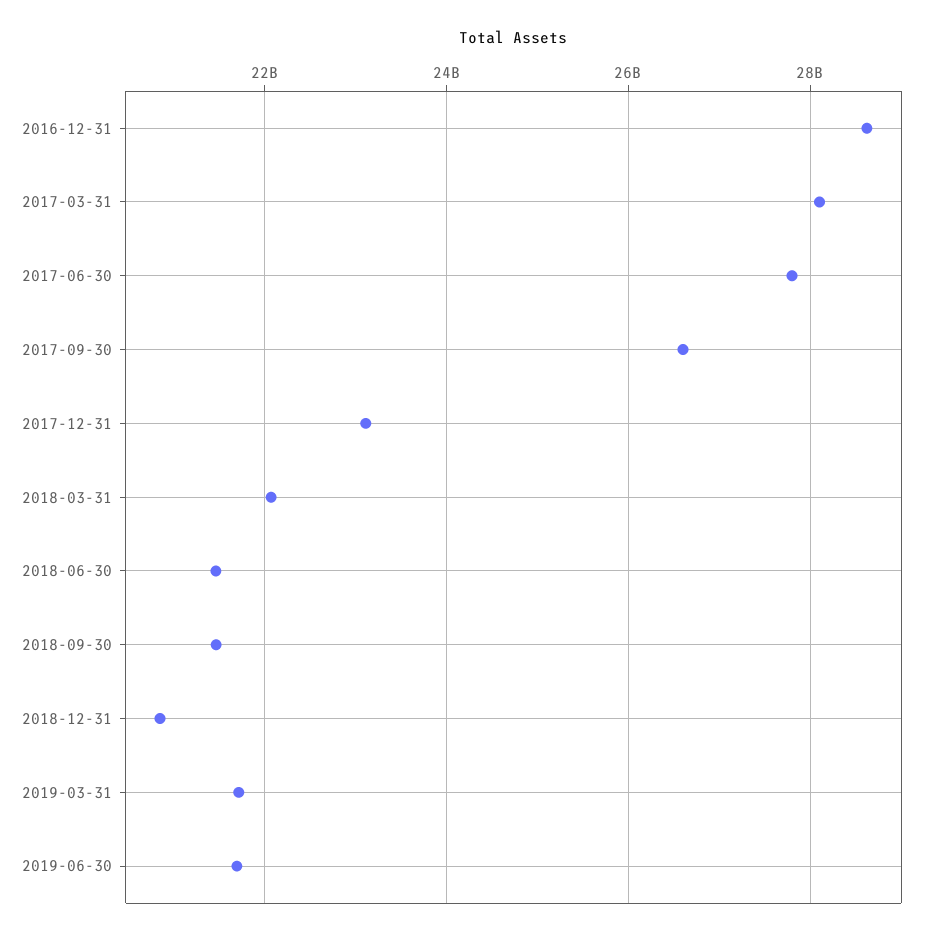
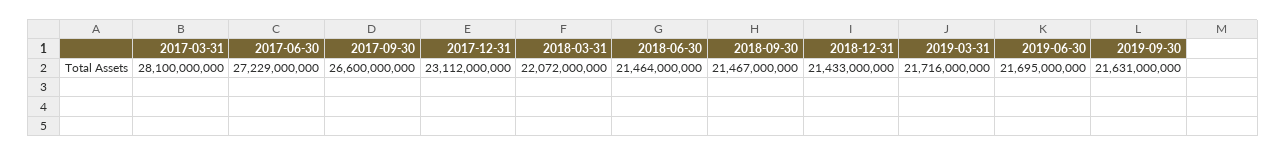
2016-12-31: 28600000000 -> none
2017-06-30: 27800000000 -> 27229000000
2018-12-31: 20800000000 -> 21433000000
2019-09-30: none -> 21631000000

